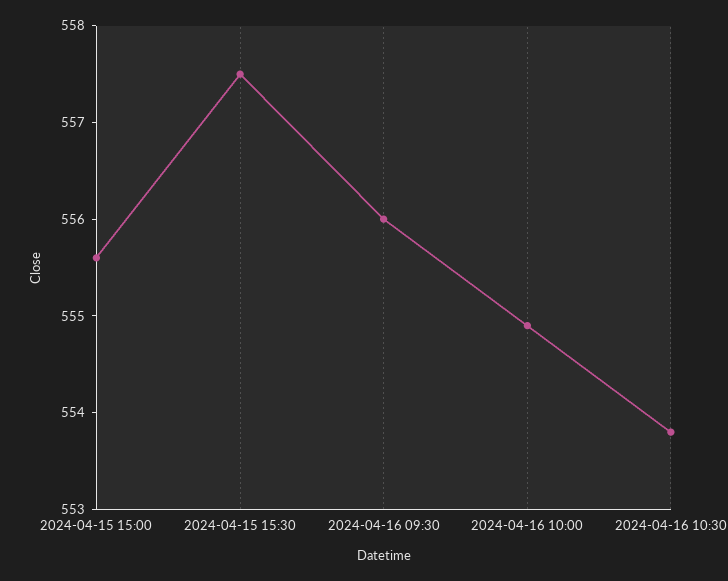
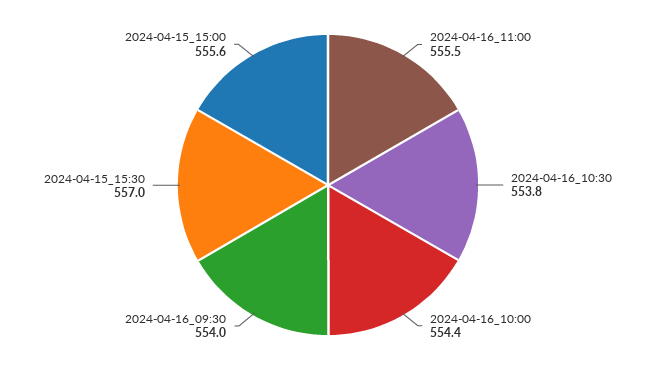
2024-04-15 15:30: 557.5 -> 557
2024-04-16 09:30: 556 -> 554
2024-04-16 10:00: 554.9 -> 554.4
2024-04-16_11:00: none -> 555.5

